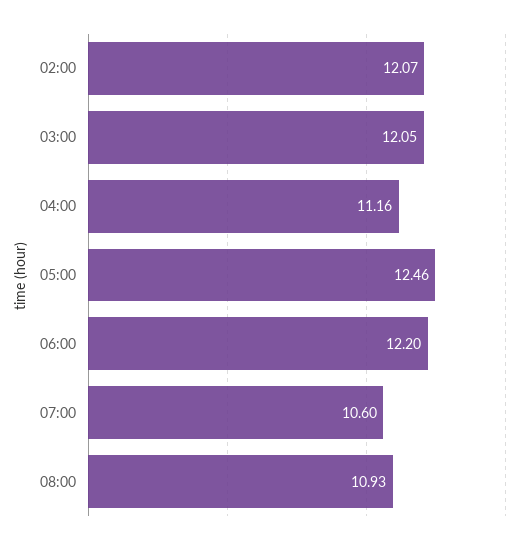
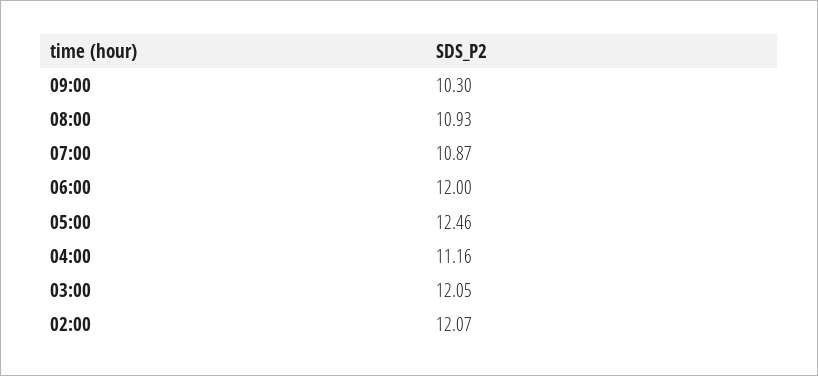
06:00: 12.2 -> 12
07:00: 10.6 -> 10.87
09:00: none -> 10.3

